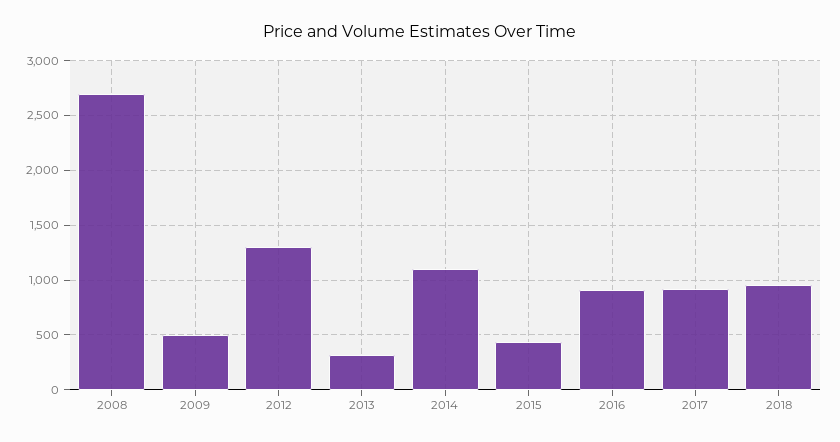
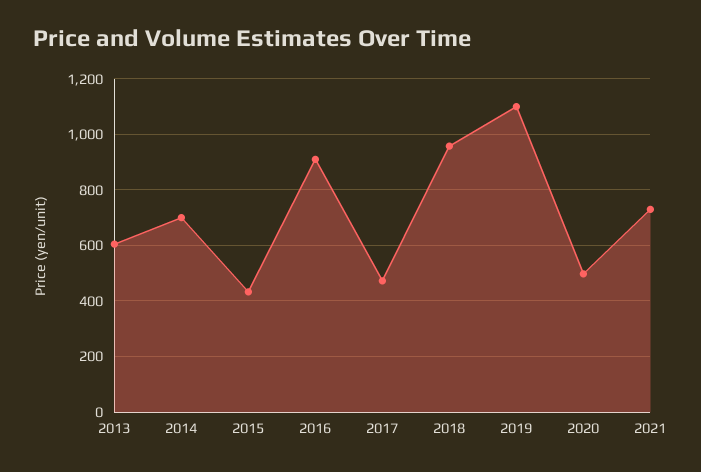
2008: 2700 -> none
2009: 500 -> none
2012: 1300 -> none
2013: 300 -> 600
2014: 1100 -> 700
2017: 900 -> 475
2019: none -> 1100
2020: none -> 500
2021: none -> 725

